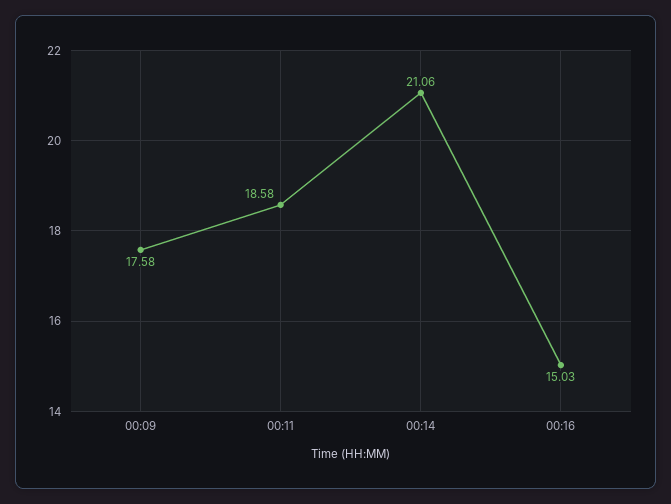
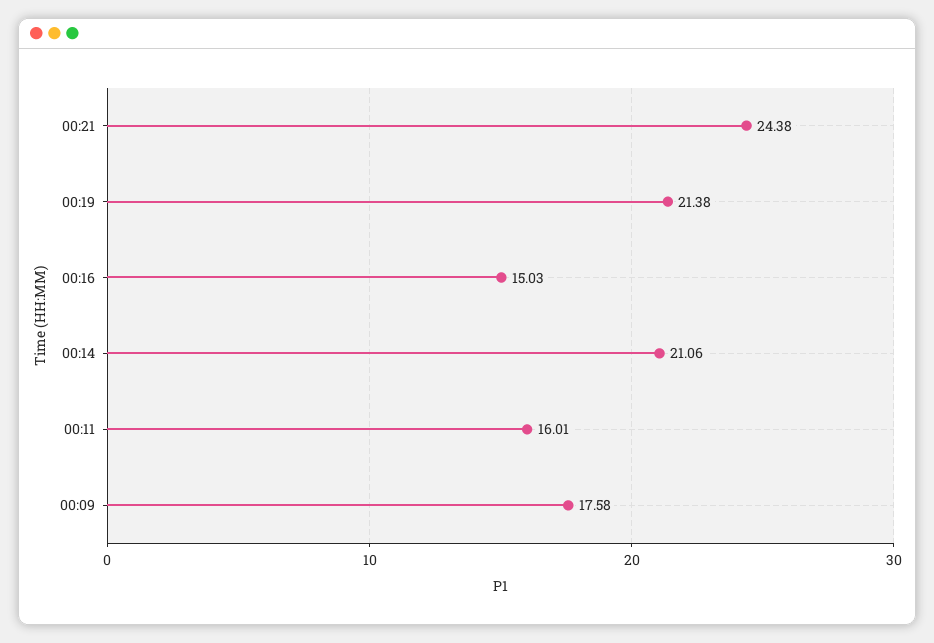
00:11: 18.58 -> 16.01
00:21: none -> 24.38
00:19: none -> 21.38

